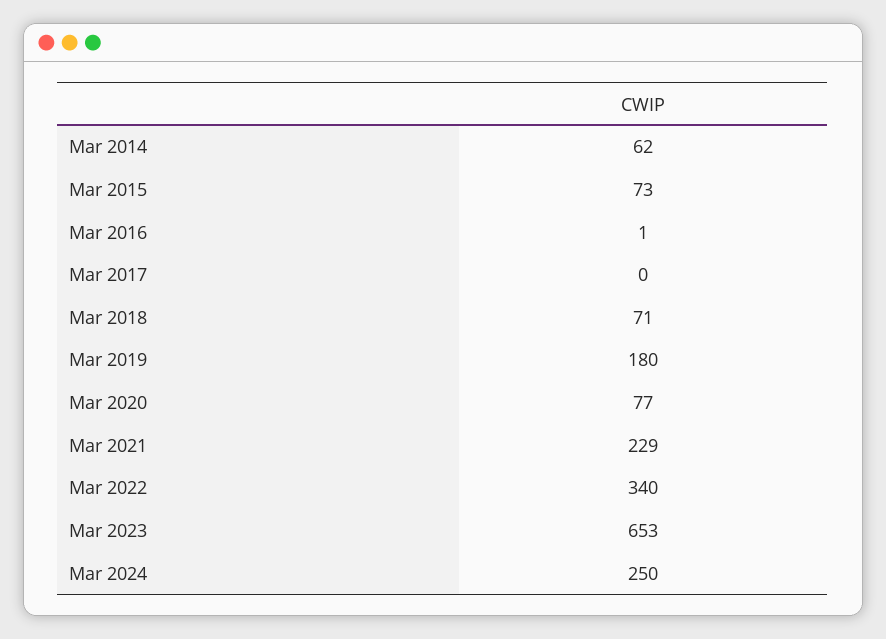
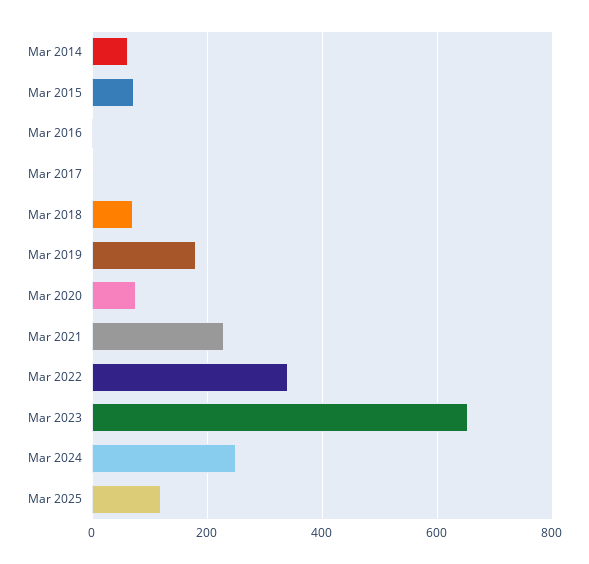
Mar 2025: none -> 120

